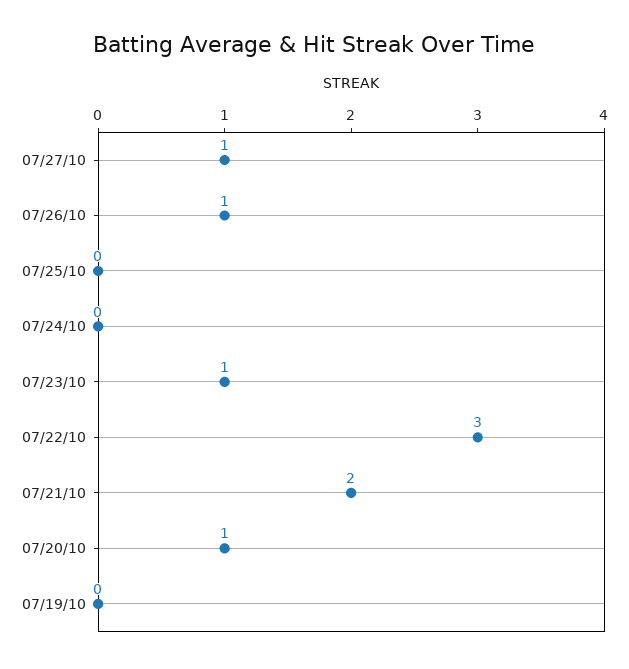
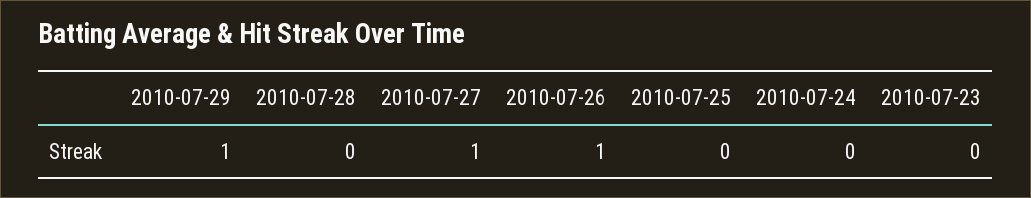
07/23/10: 1 -> 0
07/22/10: 3 -> none
07/21/10: 2 -> none
07/20/10: 1 -> none
07/19/10: 0 -> none
2010-07-29: none -> 1
2010-07-28: none -> 0

